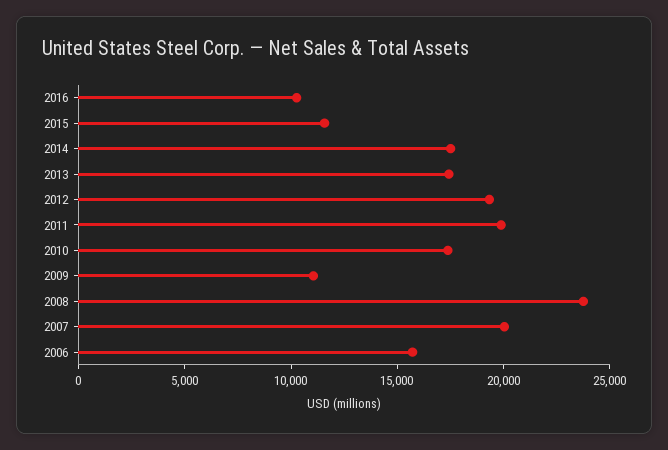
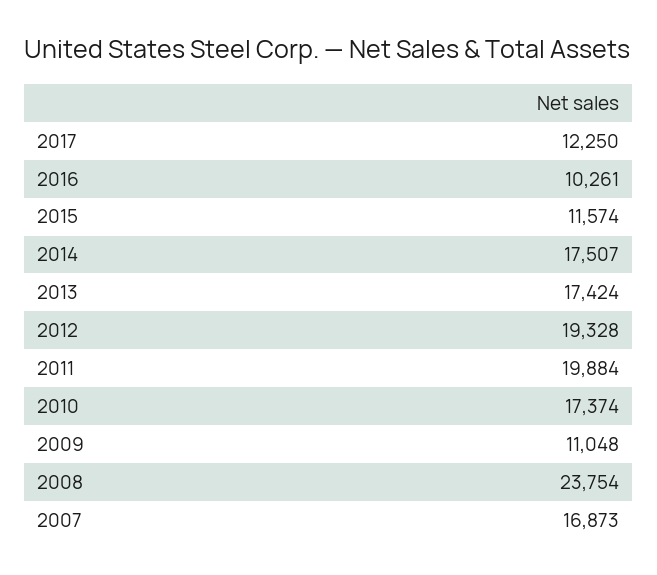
2007: 20000 -> 16873
2006: 16000 -> none
2017: none -> 12250

